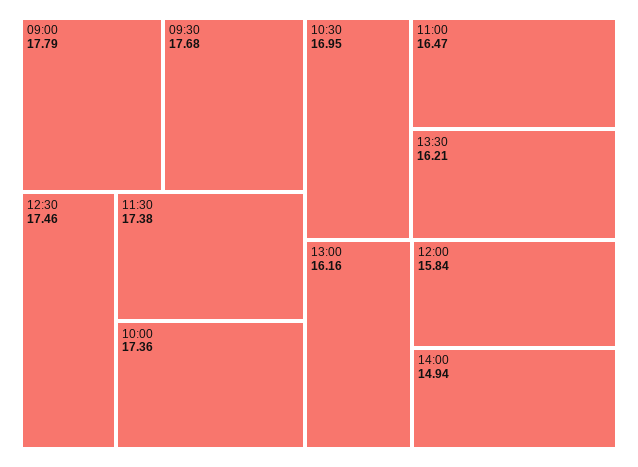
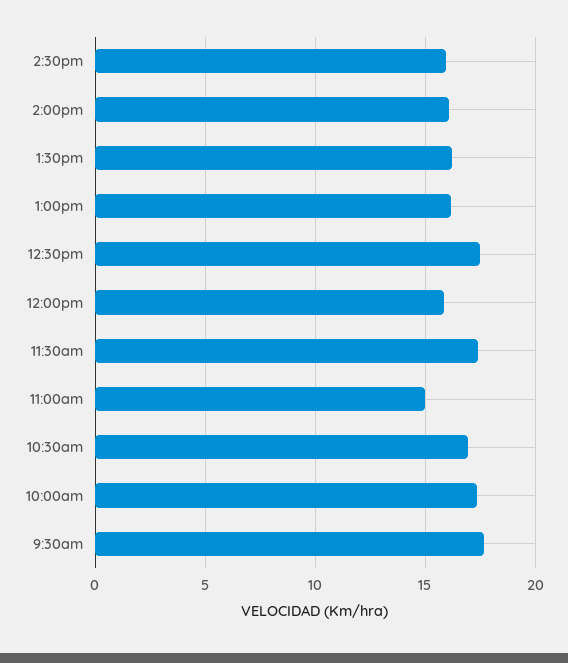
09:00: 17.79 -> none
11:00: 16.47 -> 15
14:00: 14.94 -> 16
2:30pm: none -> 16

